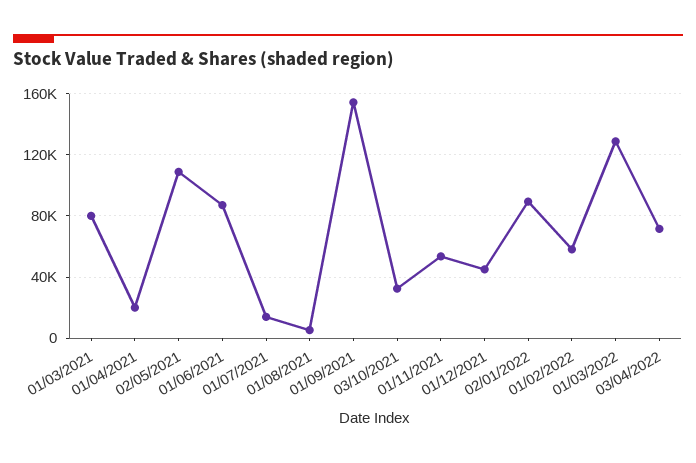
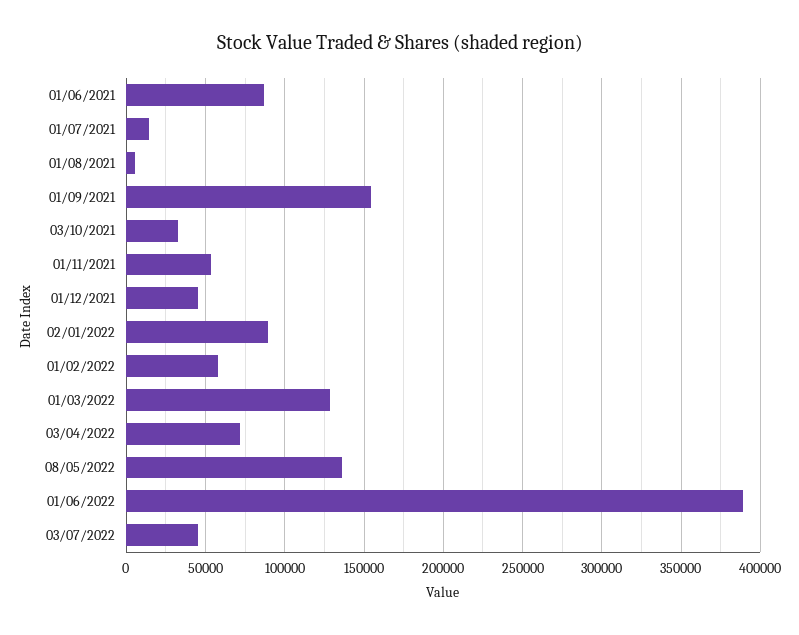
01/03/2021: 80000 -> none
01/04/2021: 20000 -> none
02/05/2021: 110000 -> none
08/05/2022: none -> 135000
01/06/2022: none -> 390000
03/07/2022: none -> 45000

